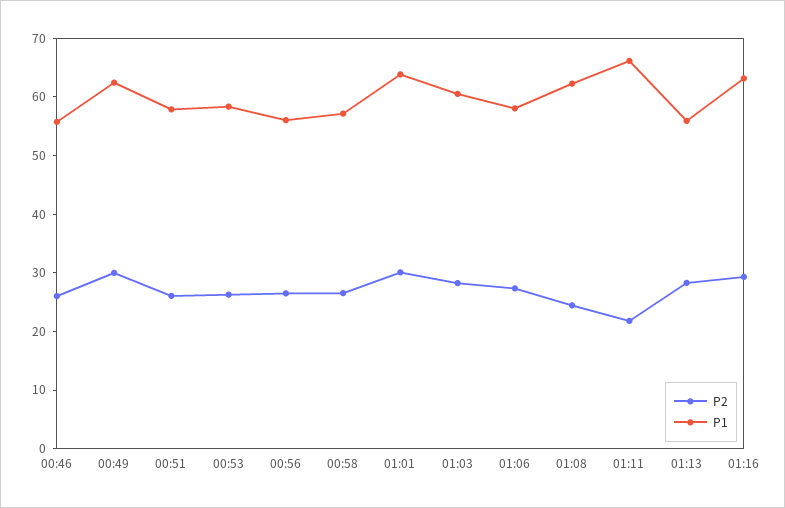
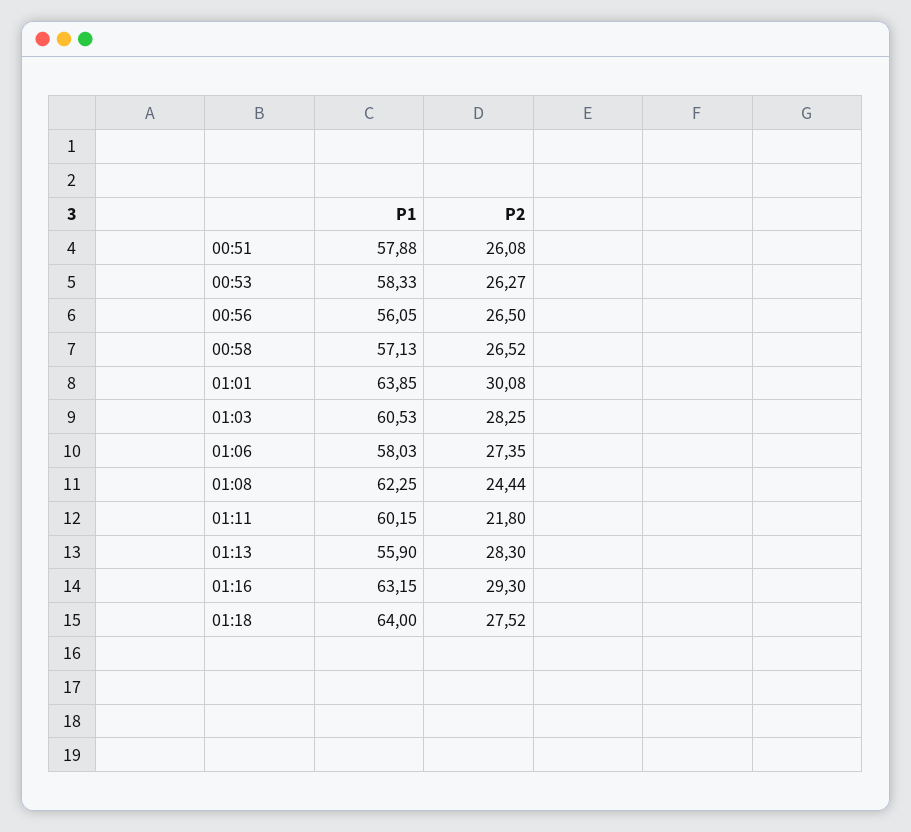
P2, 00:46: 26 -> none
P1, 00:46: 56 -> none
P2, 00:49: 30 -> none
P1, 00:49: 62 -> none
P1, 01:11: 66 -> 60.15
P1, 01:18: none -> 64
P2, 01:18: none -> 27.52

